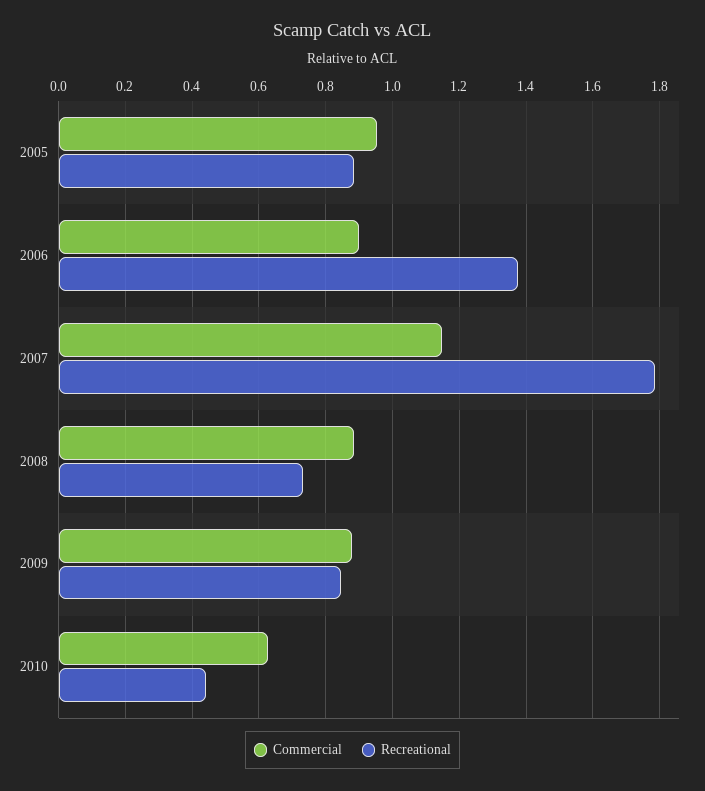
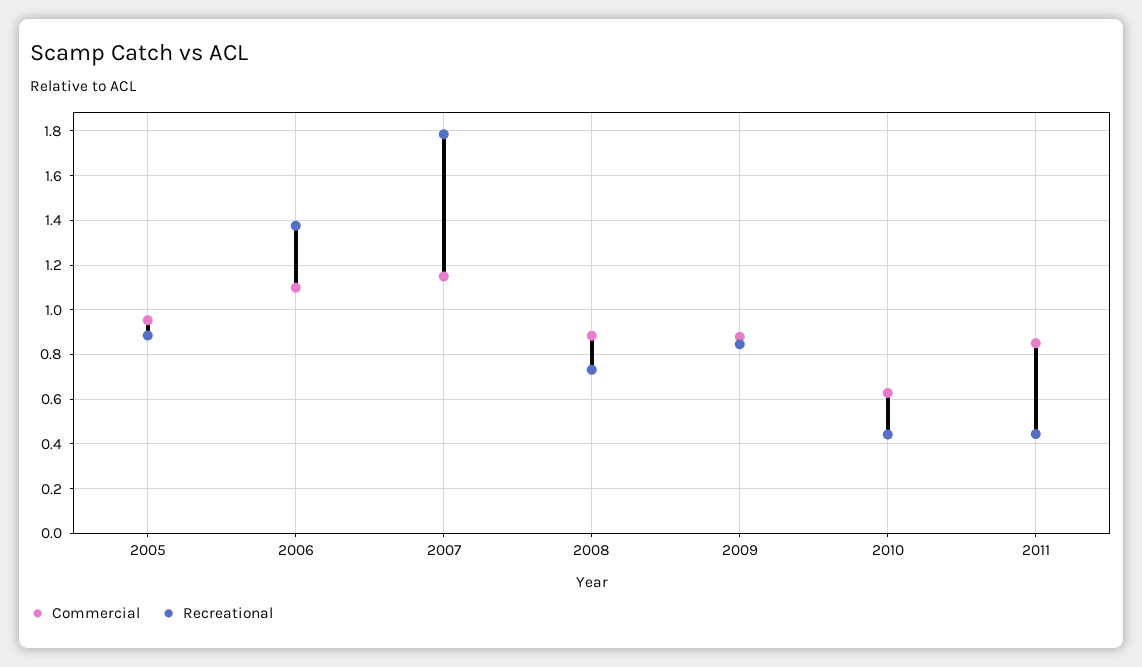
Commercial, 2006: 0.9 -> 1.1
Commercial, 2011: none -> 0.85
Recreational, 2011: none -> 0.45

